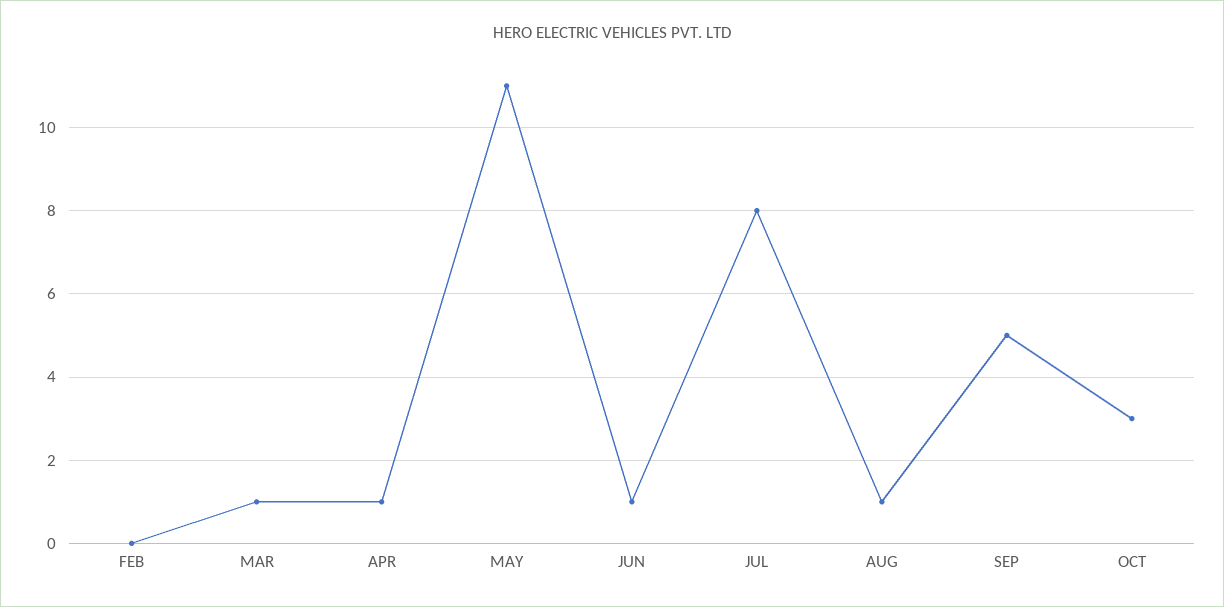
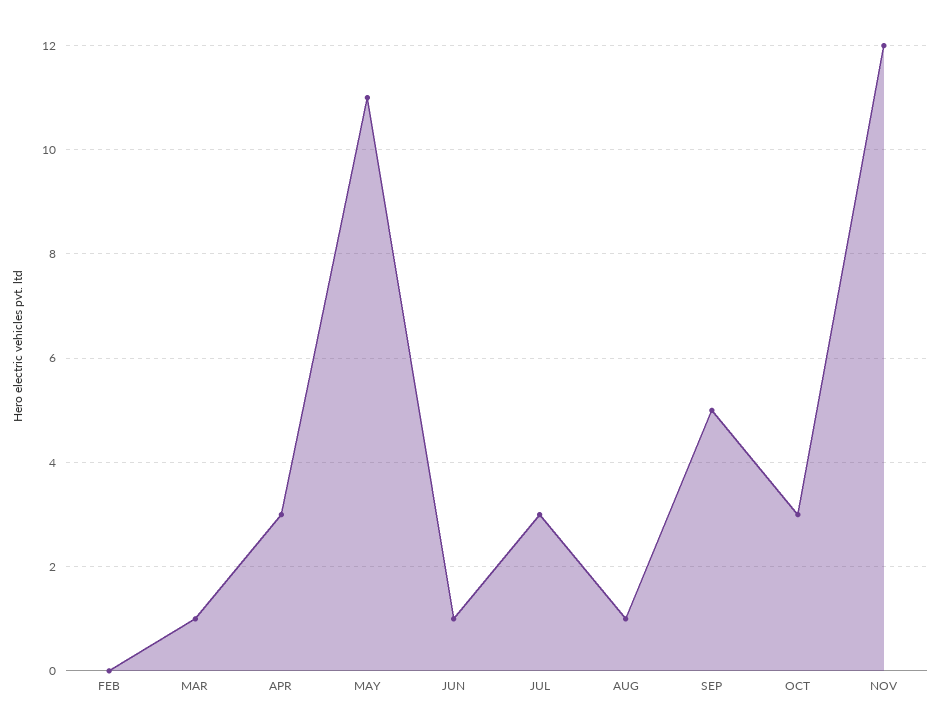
APR: 1 -> 3
JUL: 8 -> 3
NOV: none -> 12

